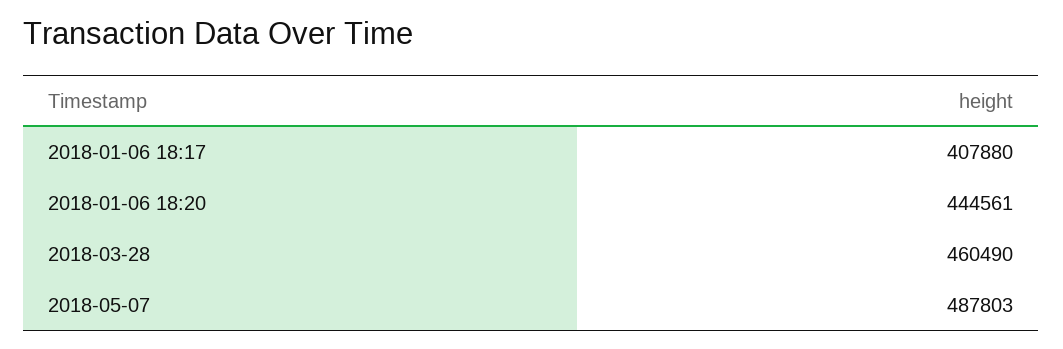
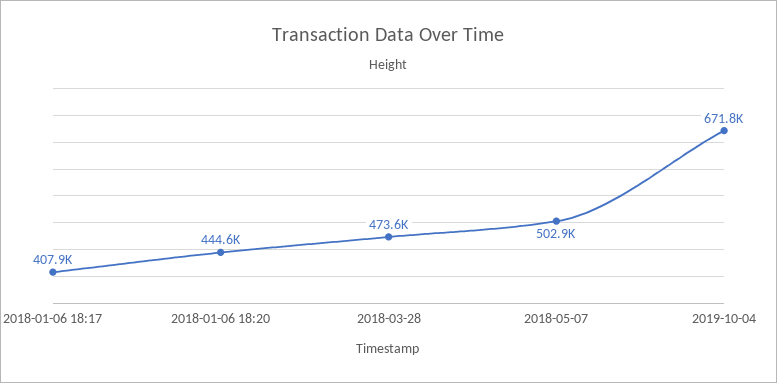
2018-03-28: 460490 -> 473600
2018-05-07: 487803 -> 502900
2019-10-04: none -> 671800

